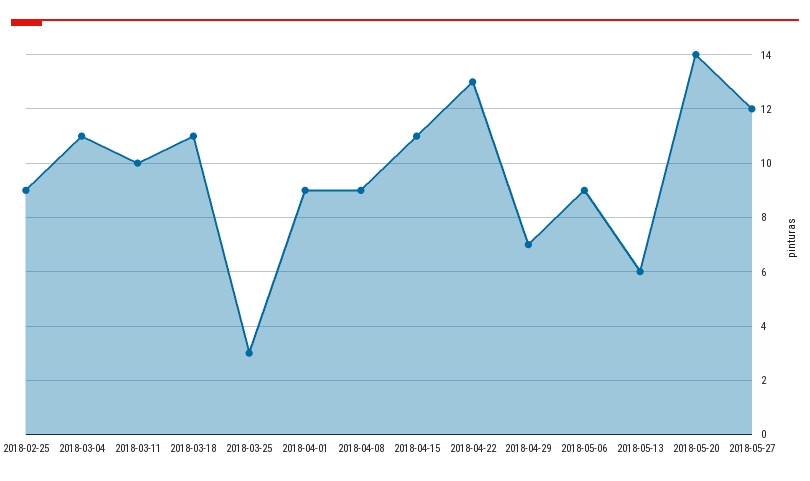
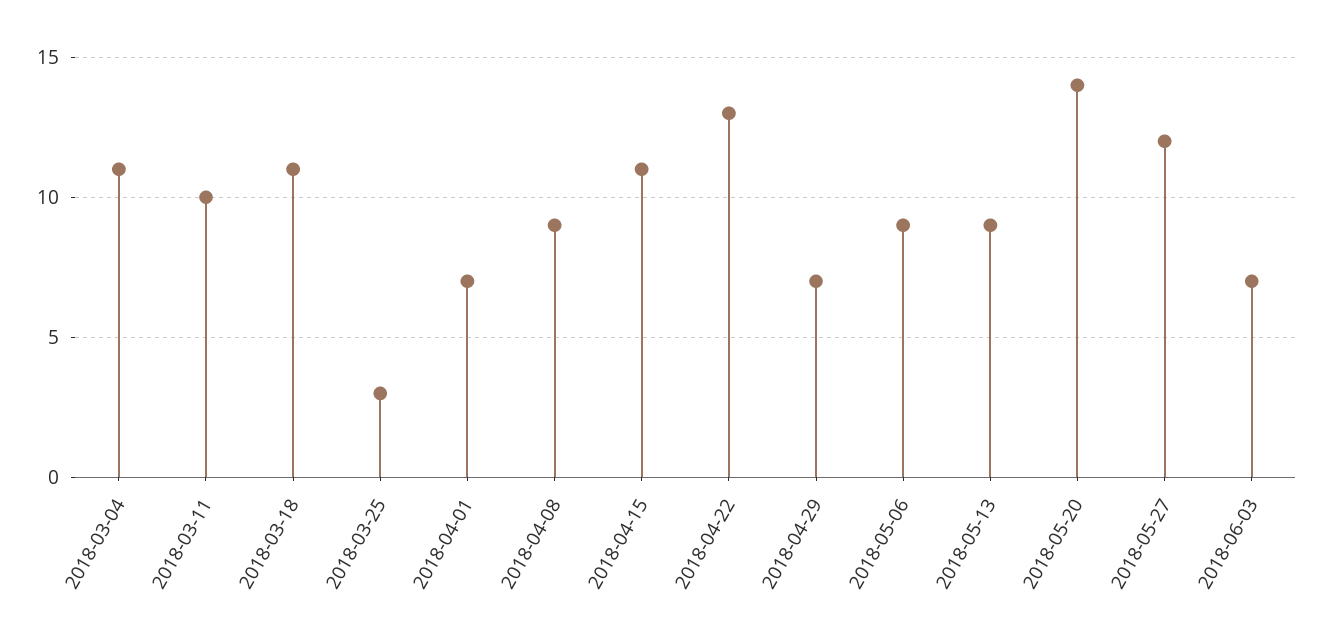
2018-02-25: 9 -> none
2018-04-01: 9 -> 7
2018-05-13: 6 -> 9
2018-06-03: none -> 7

